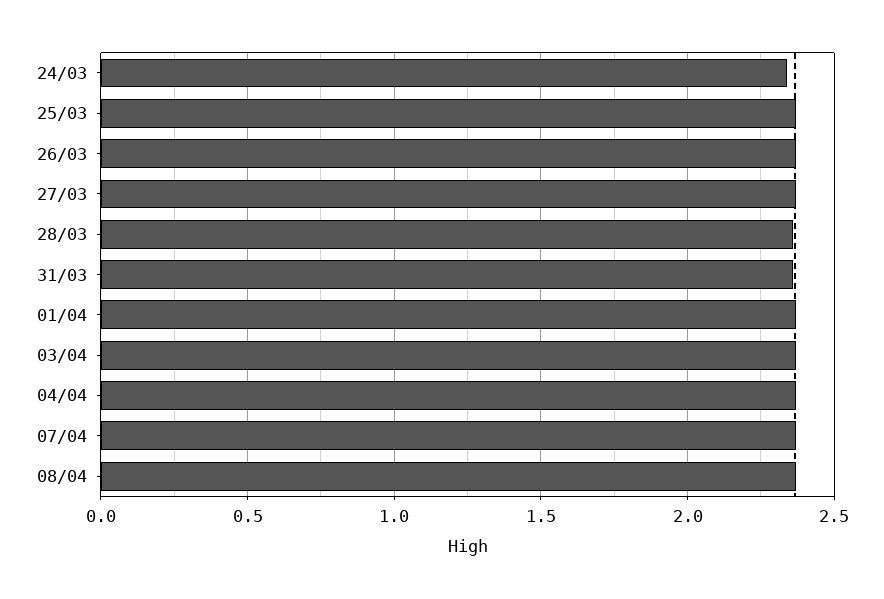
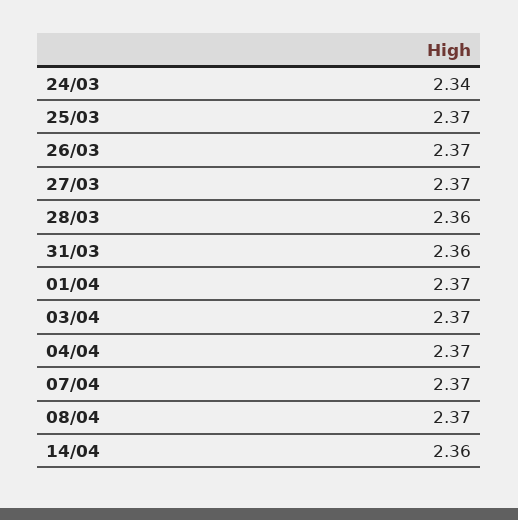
14/04: none -> 2.36

